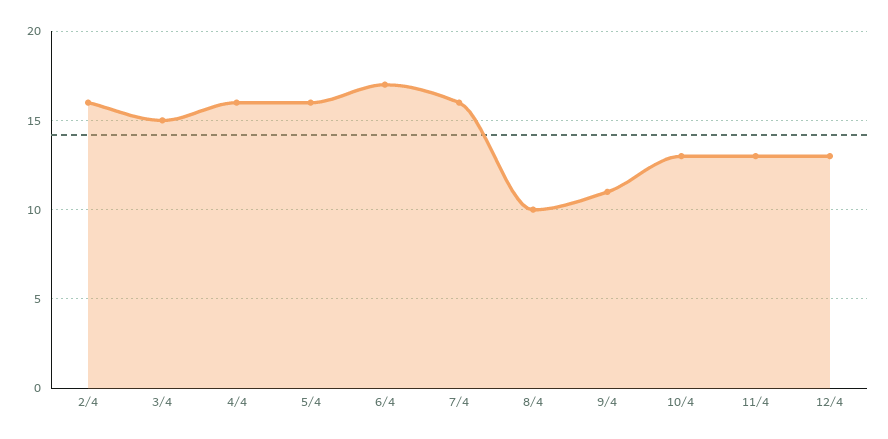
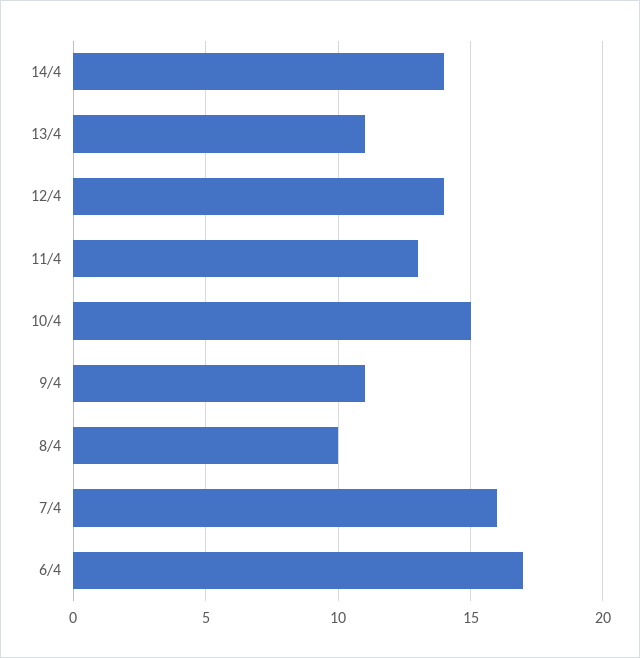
2/4: 16 -> none
3/4: 15 -> none
4/4: 16 -> none
5/4: 16 -> none
10/4: 13 -> 15
12/4: 13 -> 14
14/4: none -> 14
13/4: none -> 11

